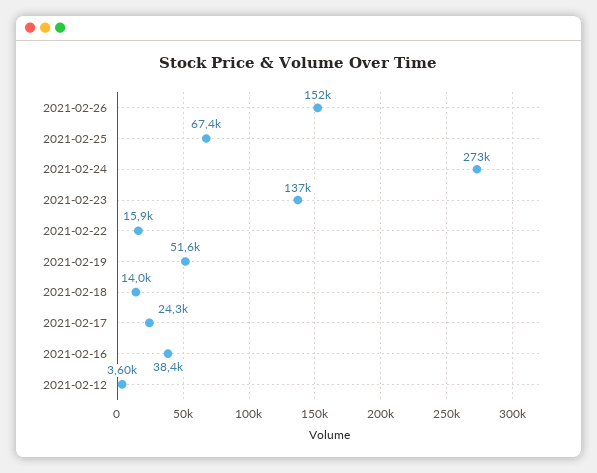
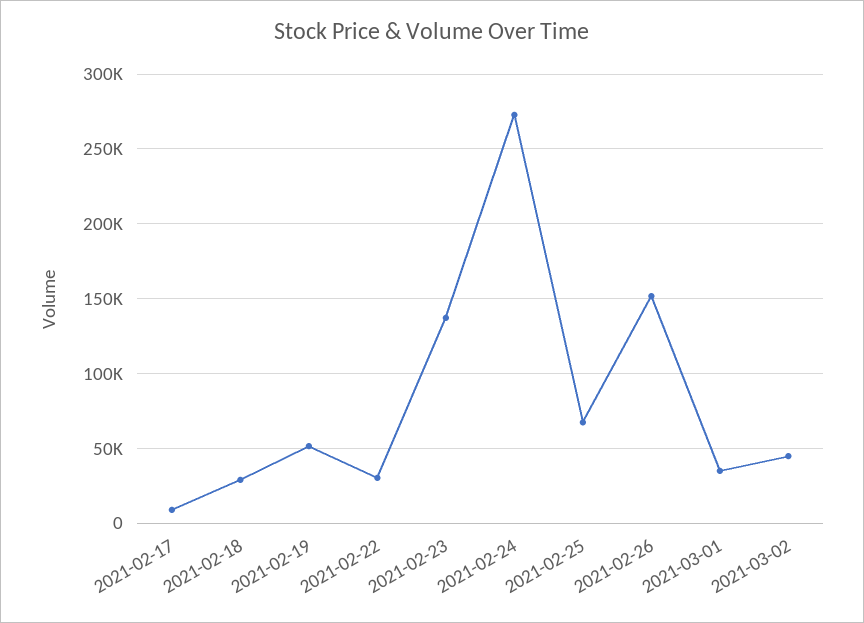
2021-02-22: 15900 -> 30000
2021-02-18: 14000 -> 30000
2021-02-17: 24300 -> 10000
2021-02-16: 38400 -> none
2021-02-12: 3600 -> none
2021-03-01: none -> 35000
2021-03-02: none -> 45000

